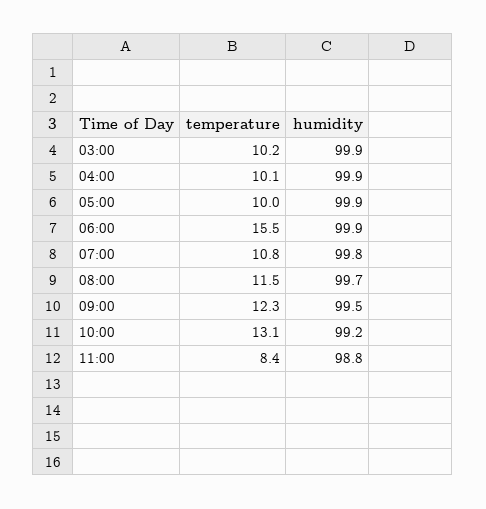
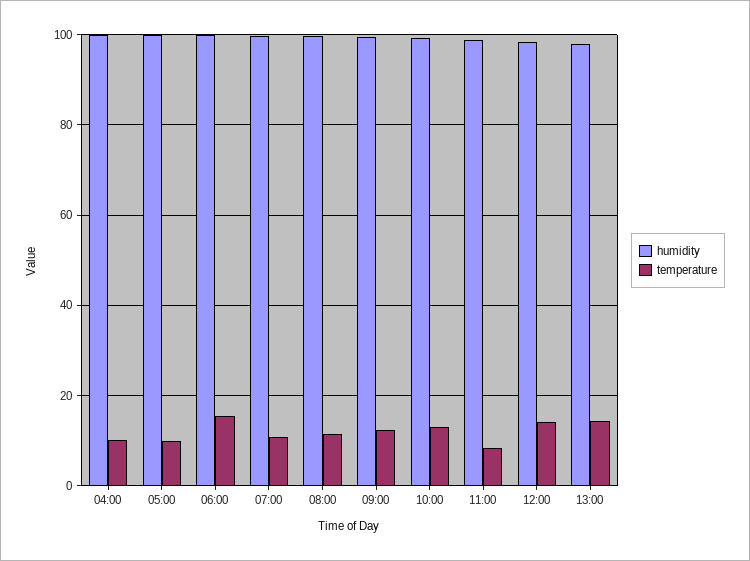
temperature, 03:00: 10.2 -> none
humidity, 03:00: 99.9 -> none
humidity, 12:00: none -> 98
temperature, 12:00: none -> 14
humidity, 13:00: none -> 98
temperature, 13:00: none -> 14

